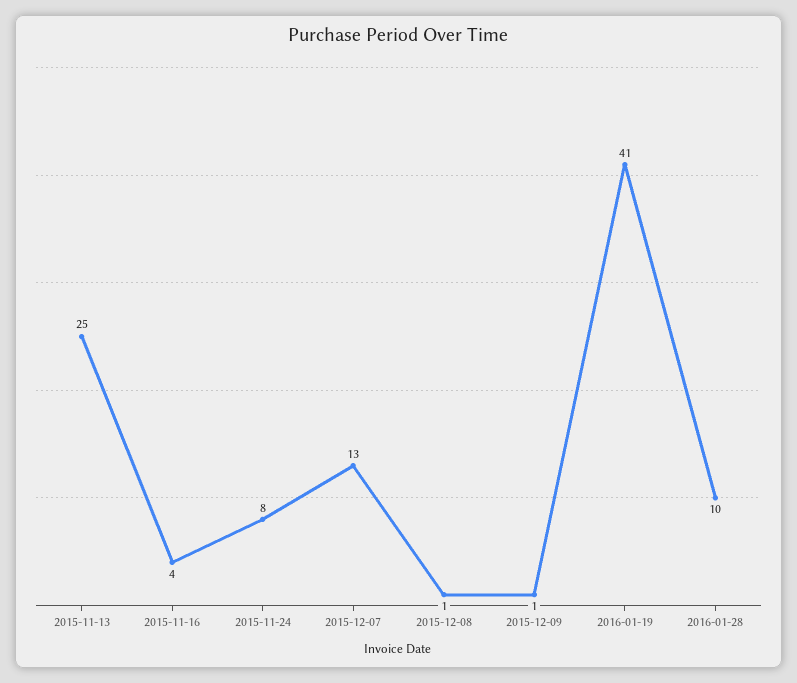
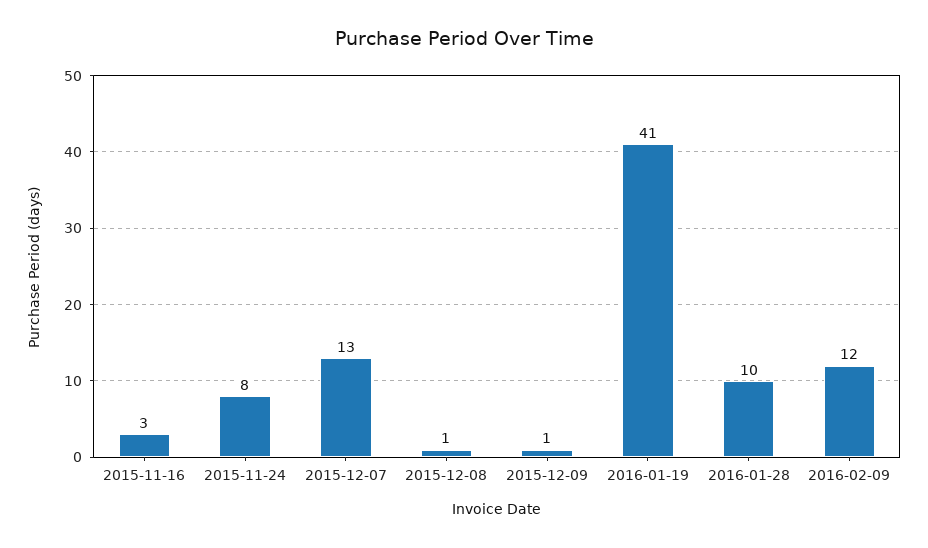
2015-11-13: 25 -> none
2015-11-16: 4 -> 3
2016-02-09: none -> 12

